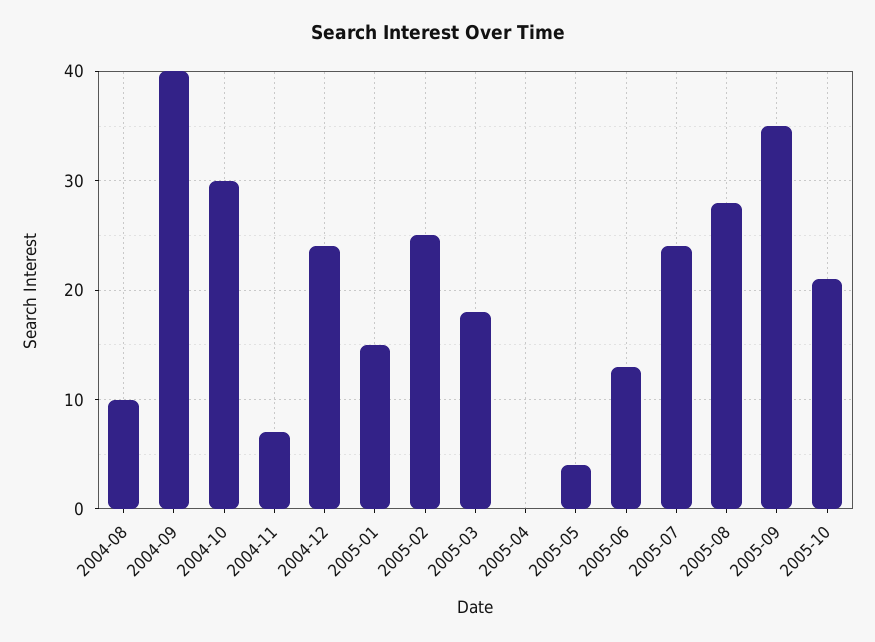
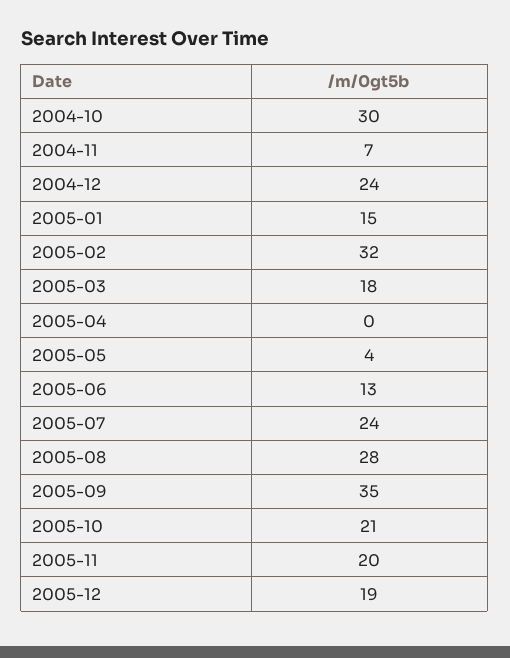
2004-08: 10 -> none
2004-09: 40 -> none
2005-02: 25 -> 32
2005-11: none -> 20
2005-12: none -> 19

